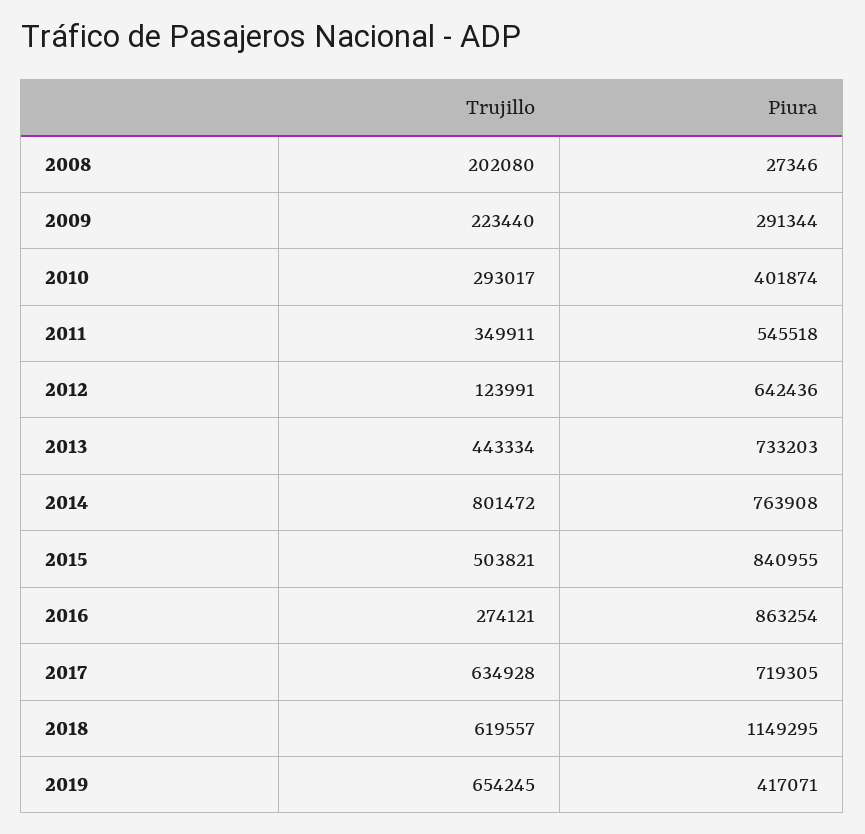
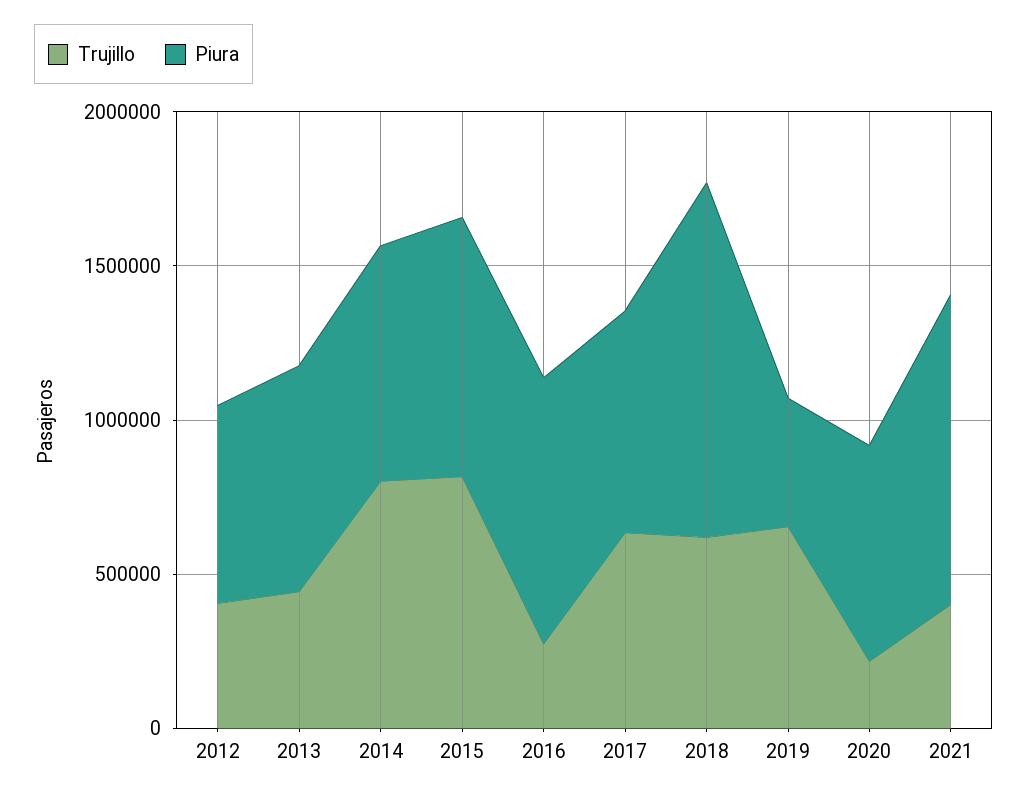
Trujillo, 2008: 202080 -> none
Piura, 2008: 27346 -> none
Trujillo, 2009: 223440 -> none
Piura, 2009: 291344 -> none
Trujillo, 2010: 293017 -> none
Piura, 2010: 401874 -> none
Trujillo, 2011: 349911 -> none
Piura, 2011: 545518 -> none
Trujillo, 2012: 123991 -> 400000
Trujillo, 2015: 503821 -> 800000
Trujillo, 2020: none -> 200000
Piura, 2020: none -> 700000
Trujillo, 2021: none -> 400000
Piura, 2021: none -> 1000000

